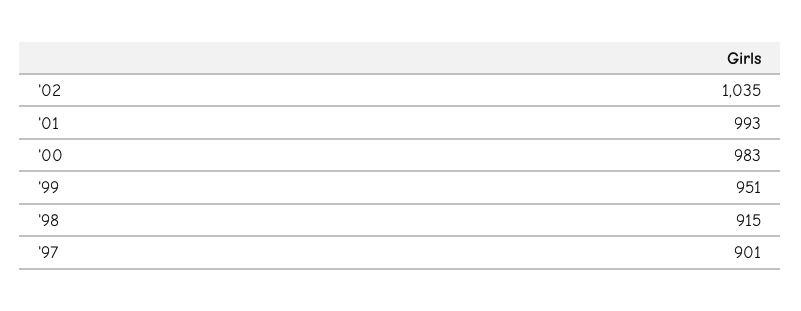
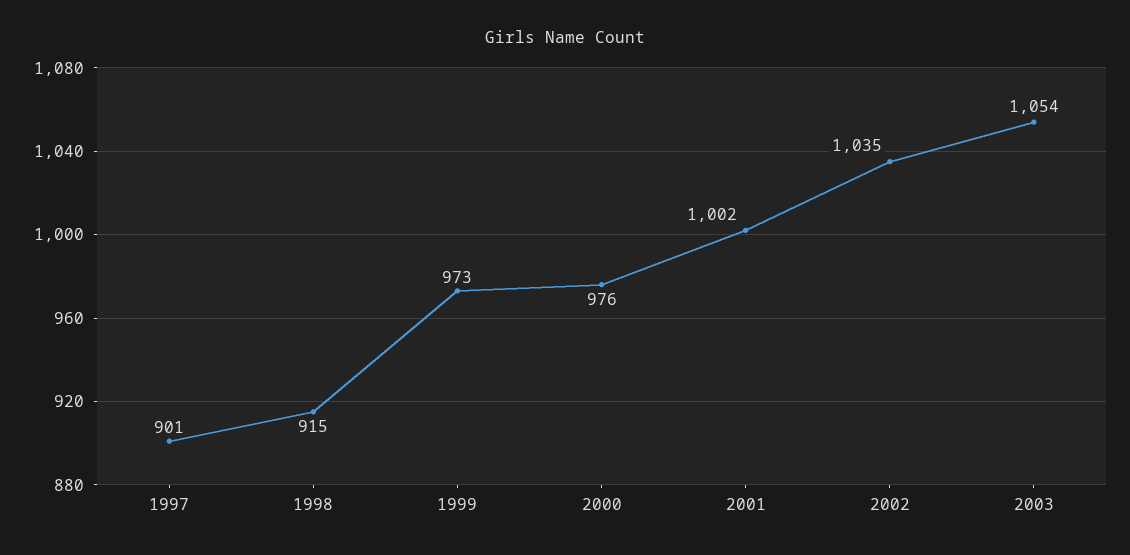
'01: 993 -> 1002
'00: 983 -> 976
'99: 951 -> 973
2003: none -> 1054

